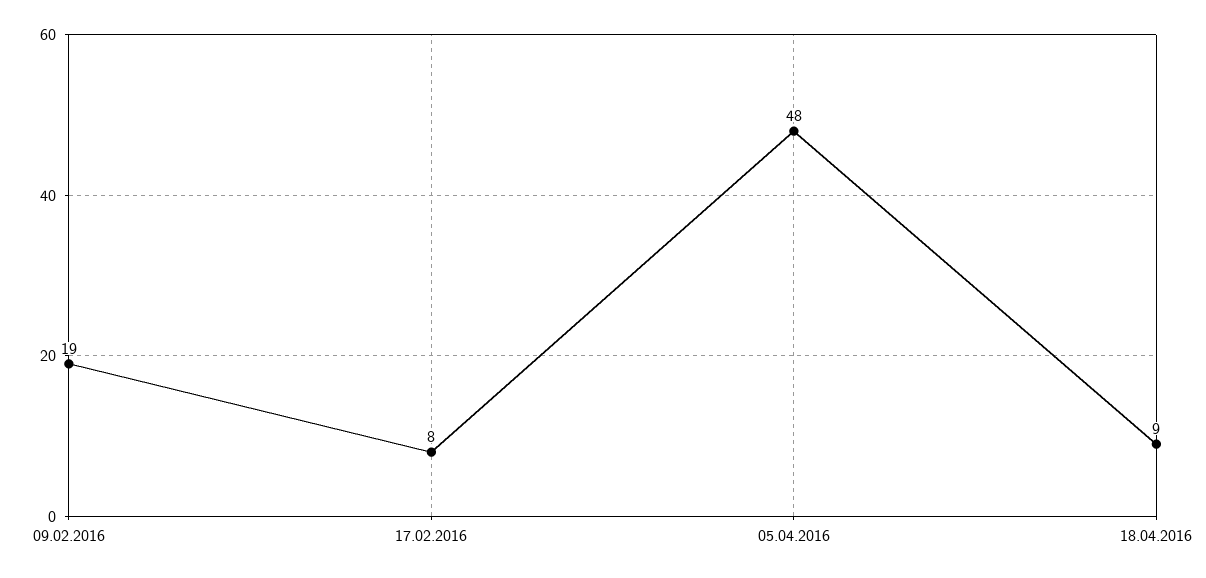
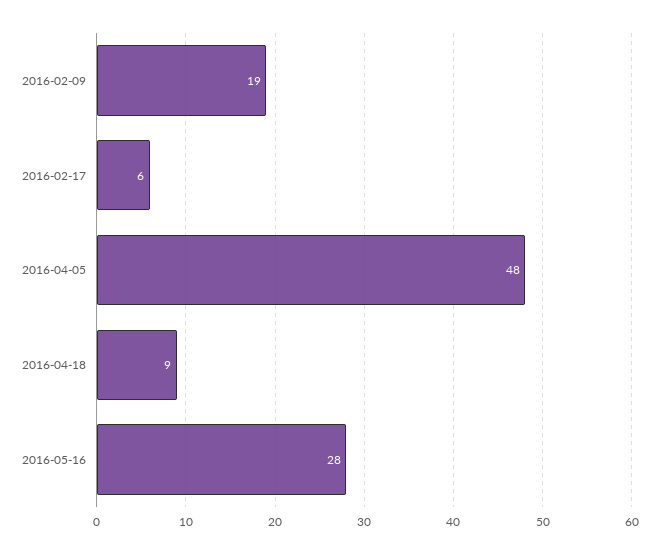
17.02.2016: 8 -> 6
2016-05-16: none -> 28

